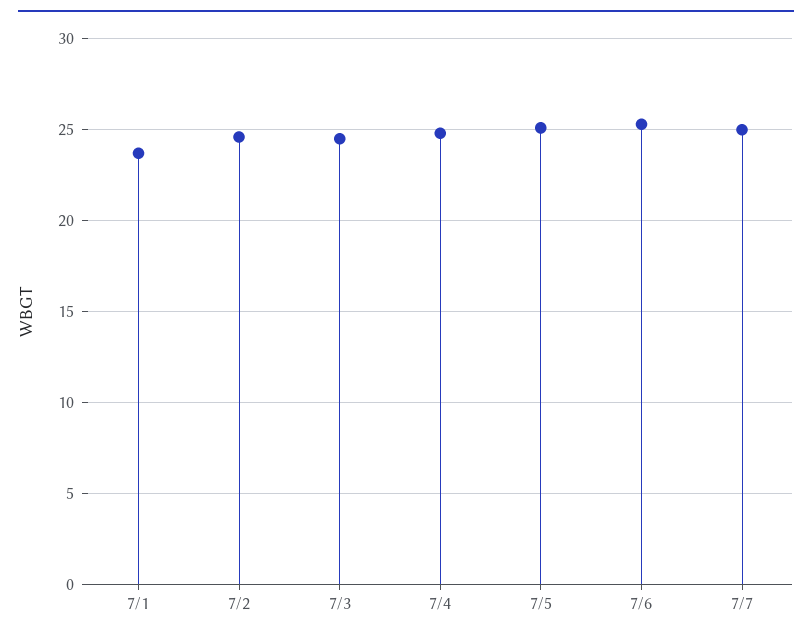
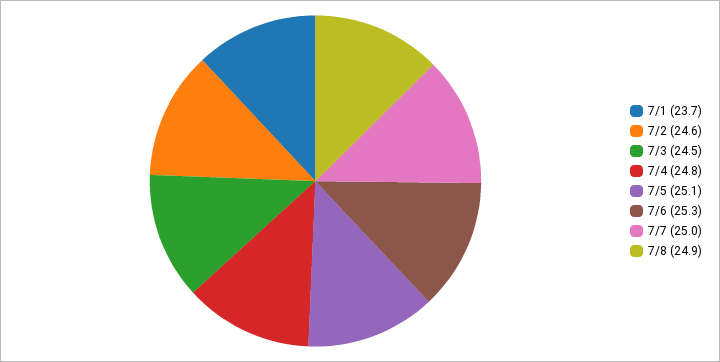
7/8: none -> 24.9

